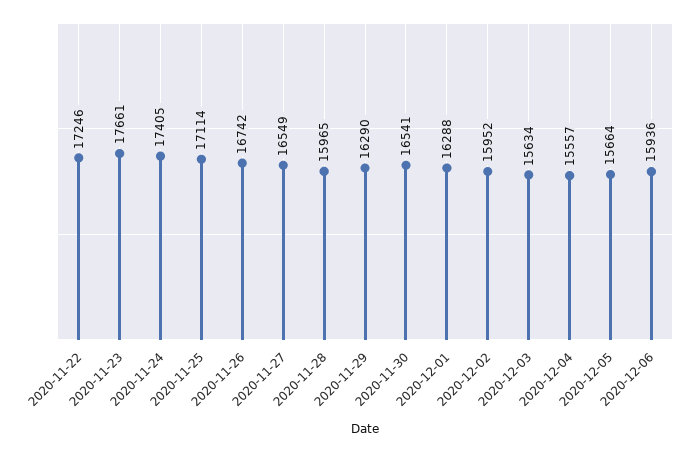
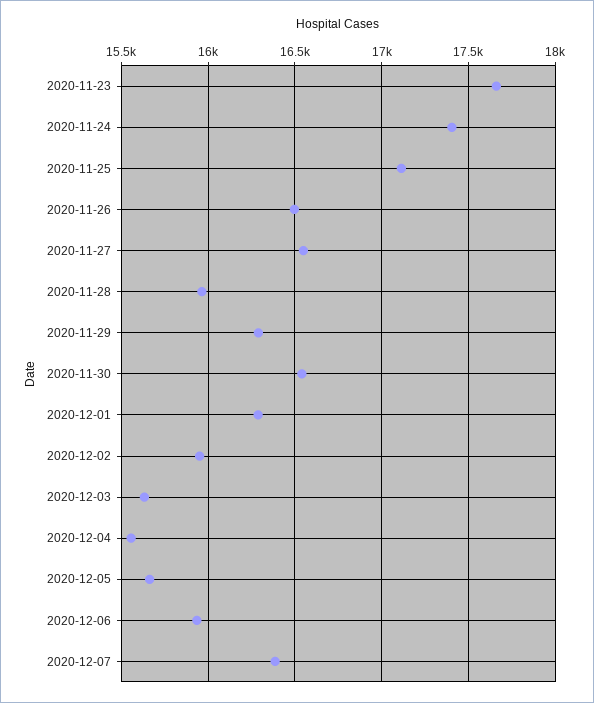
2020-11-22: 17246 -> none
2020-11-26: 16742 -> 16500
2020-12-07: none -> 16400

